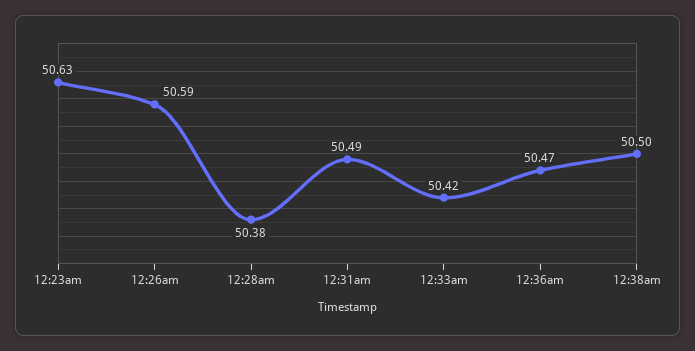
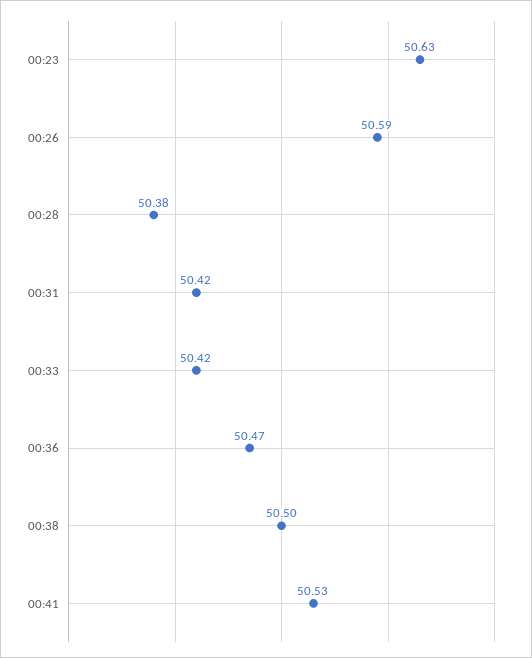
12:31am: 50.49 -> 50.42
00:41: none -> 50.53

